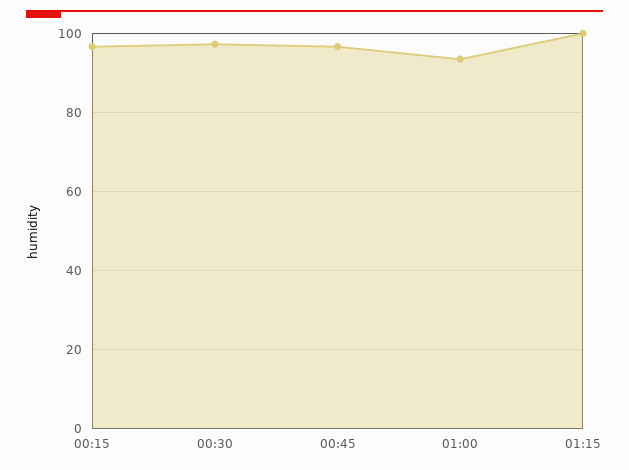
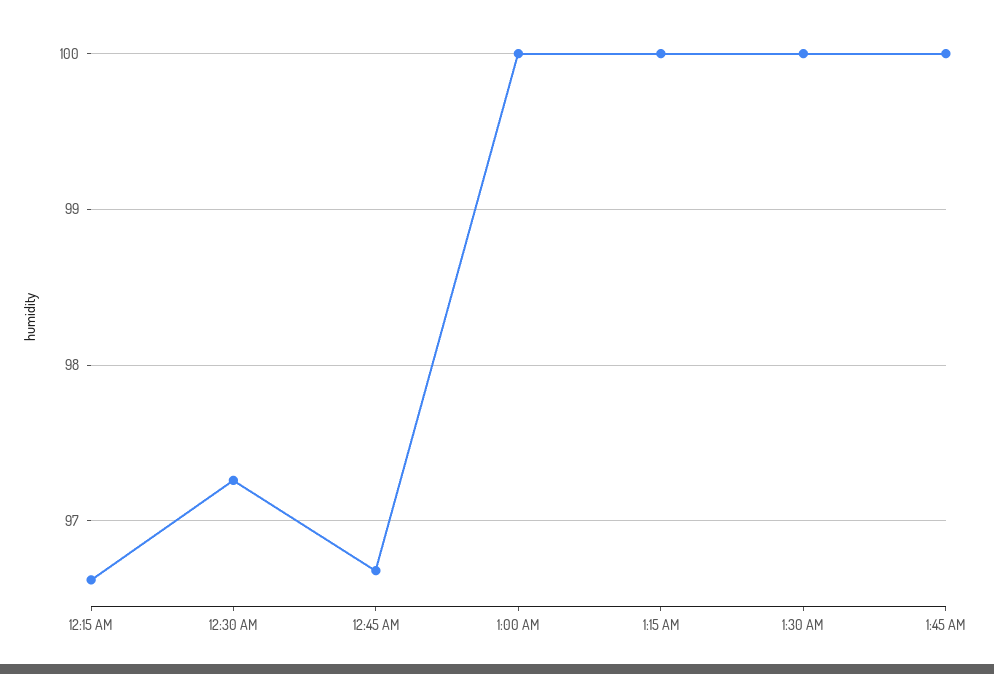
01:00: 94 -> 100
1:30 AM: none -> 100
1:45 AM: none -> 100

